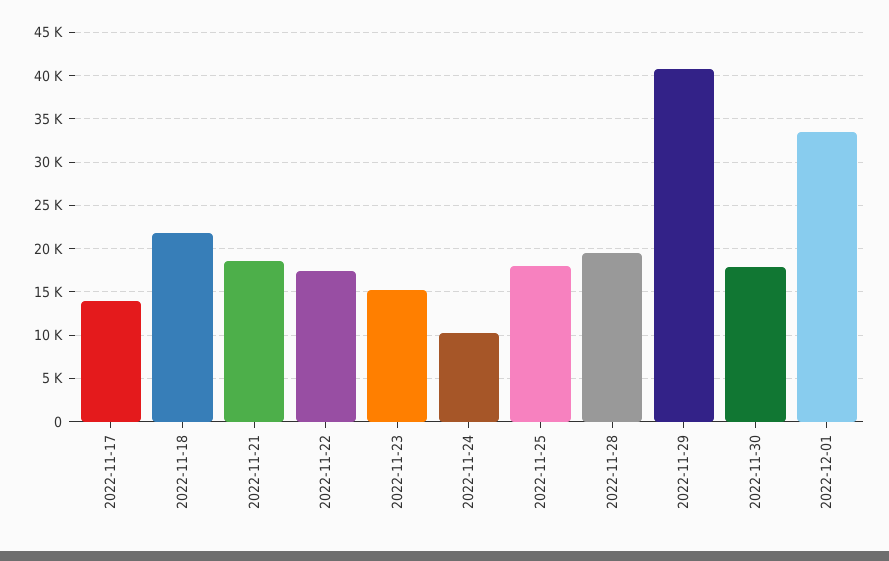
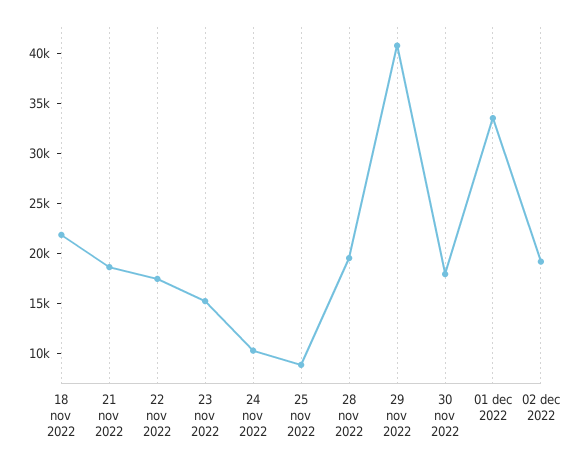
2022-11-17: 14000 -> none
2022-11-25: 18000 -> 9000
02 dec 2022: none -> 19000

